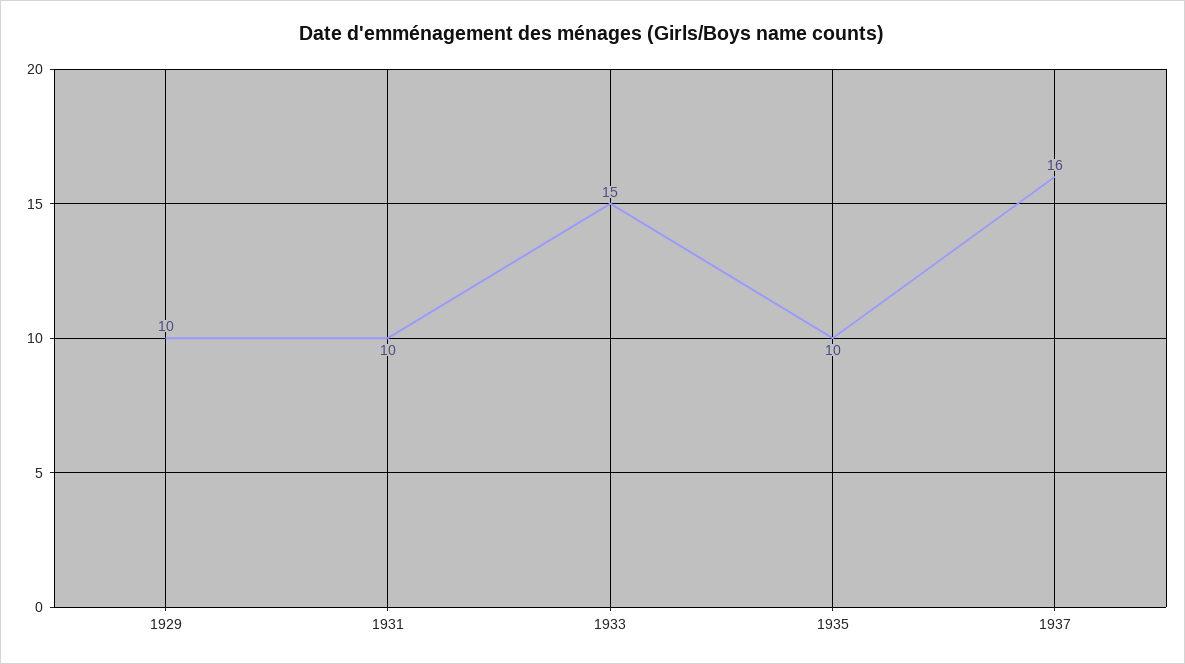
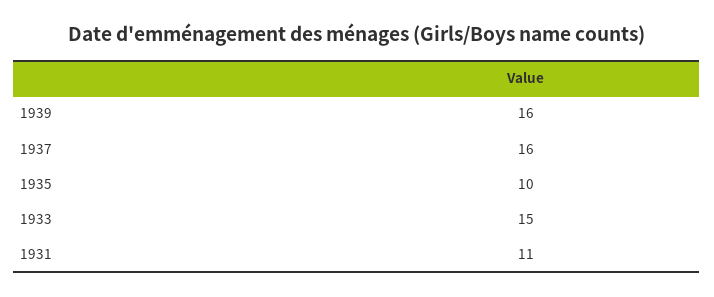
1929: 10 -> none
1931: 10 -> 11
1939: none -> 16

